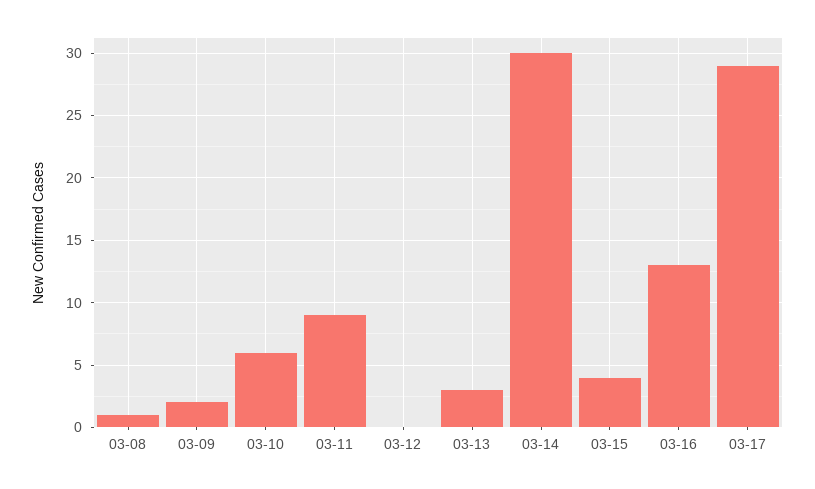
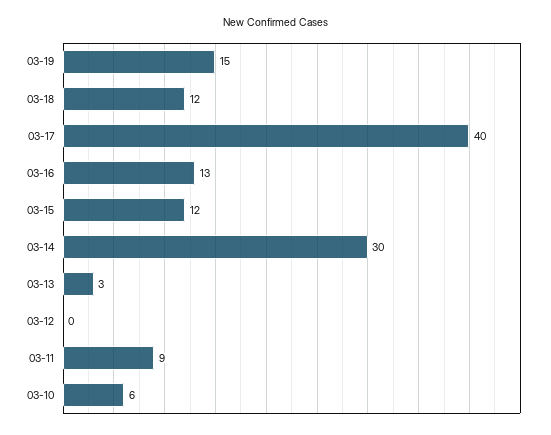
03-08: 1 -> none
03-09: 2 -> none
03-15: 4 -> 12
03-17: 29 -> 40
03-19: none -> 15
03-18: none -> 12

